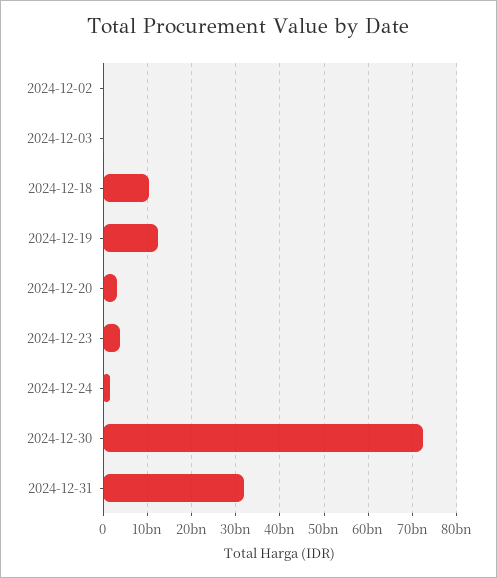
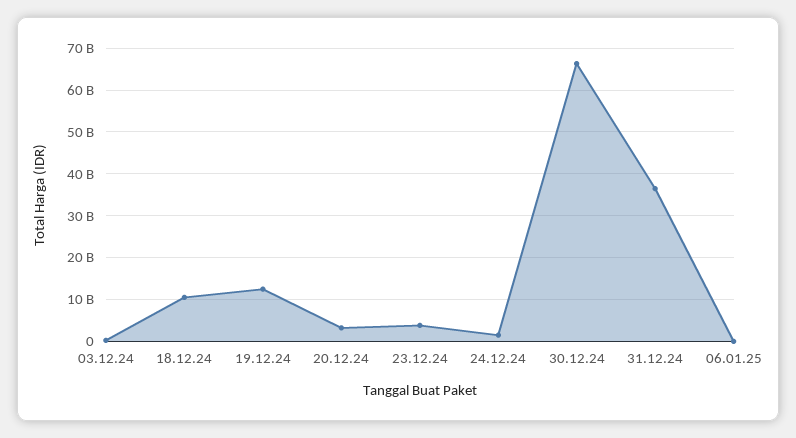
2024-12-02: 0 -> none
2024-12-30: 72000000000 -> 66000000000
2024-12-31: 32000000000 -> 36000000000
06.01.25: none -> 0

